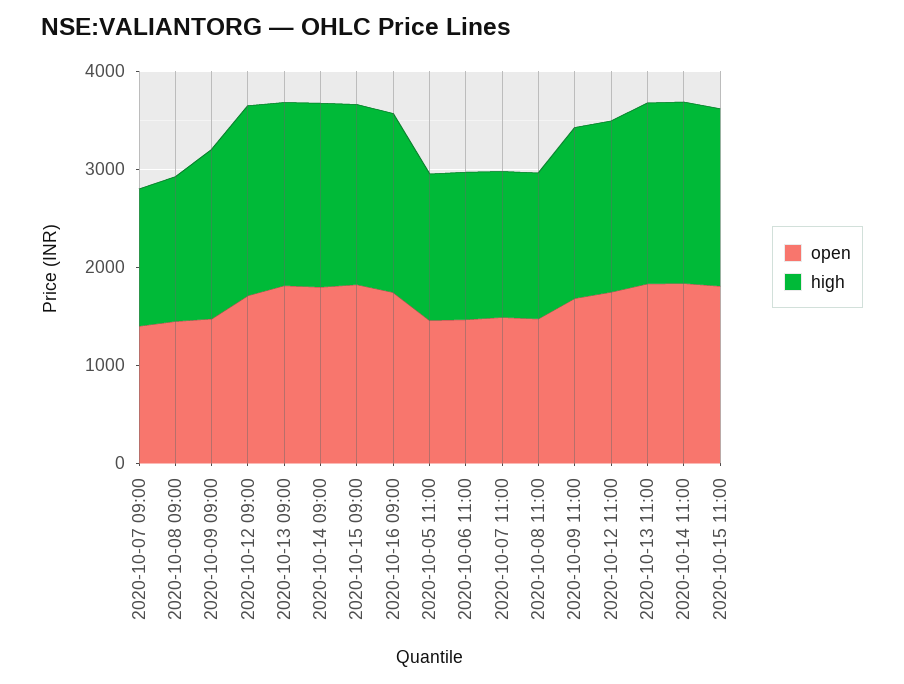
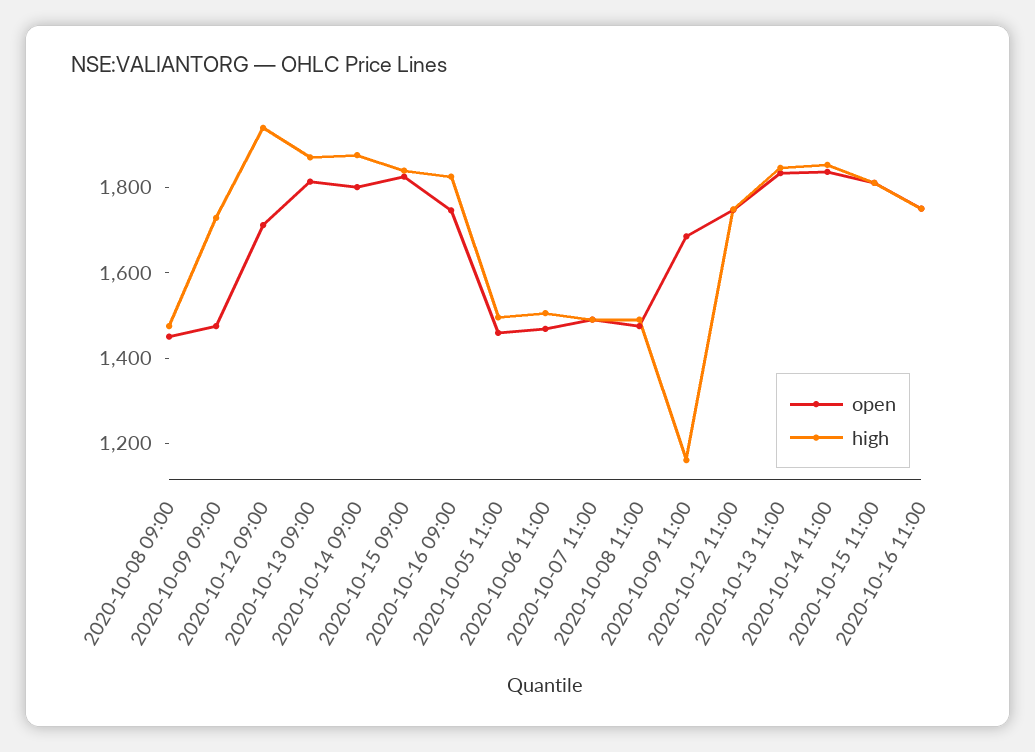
open, 2020-10-07 09:00: 1400 -> none
high, 2020-10-07 09:00: 1400 -> none
high, 2020-10-09 11:00: 1800 -> 1150
open, 2020-10-16 11:00: none -> 1750
high, 2020-10-16 11:00: none -> 1750

